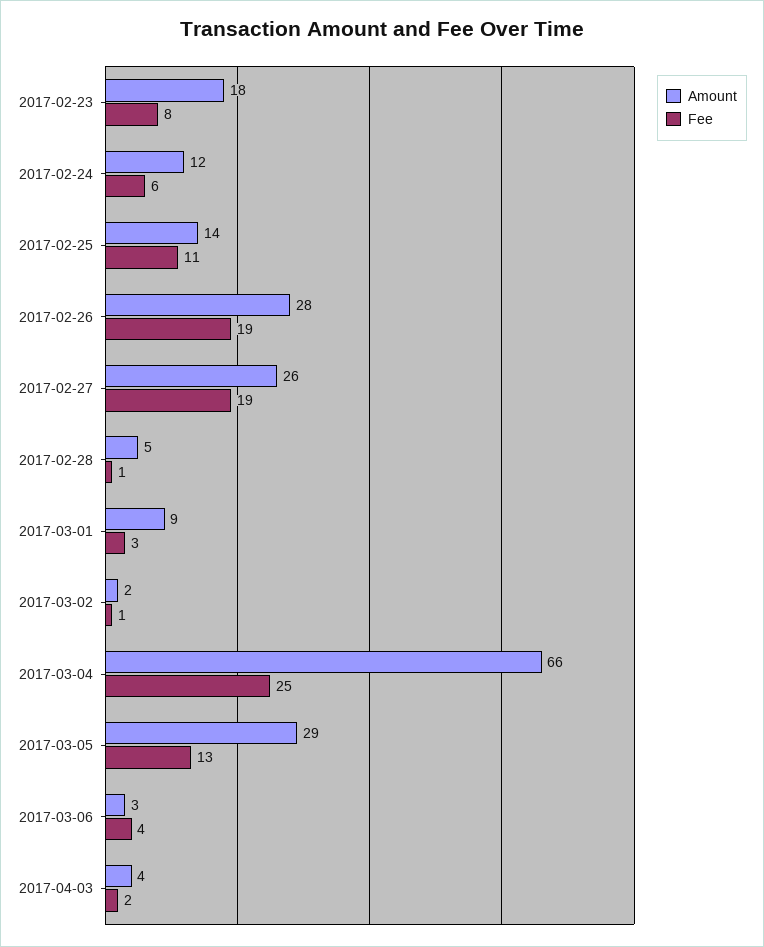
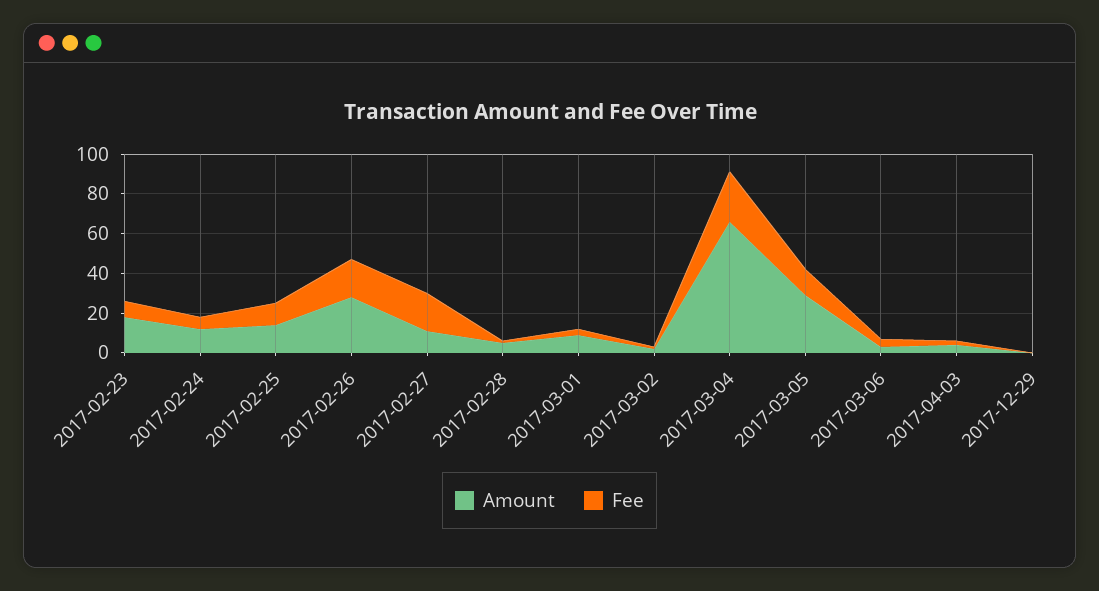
Amount, 2017-02-27: 26 -> 10
Amount, 2017-12-29: none -> 0
Fee, 2017-12-29: none -> 0

